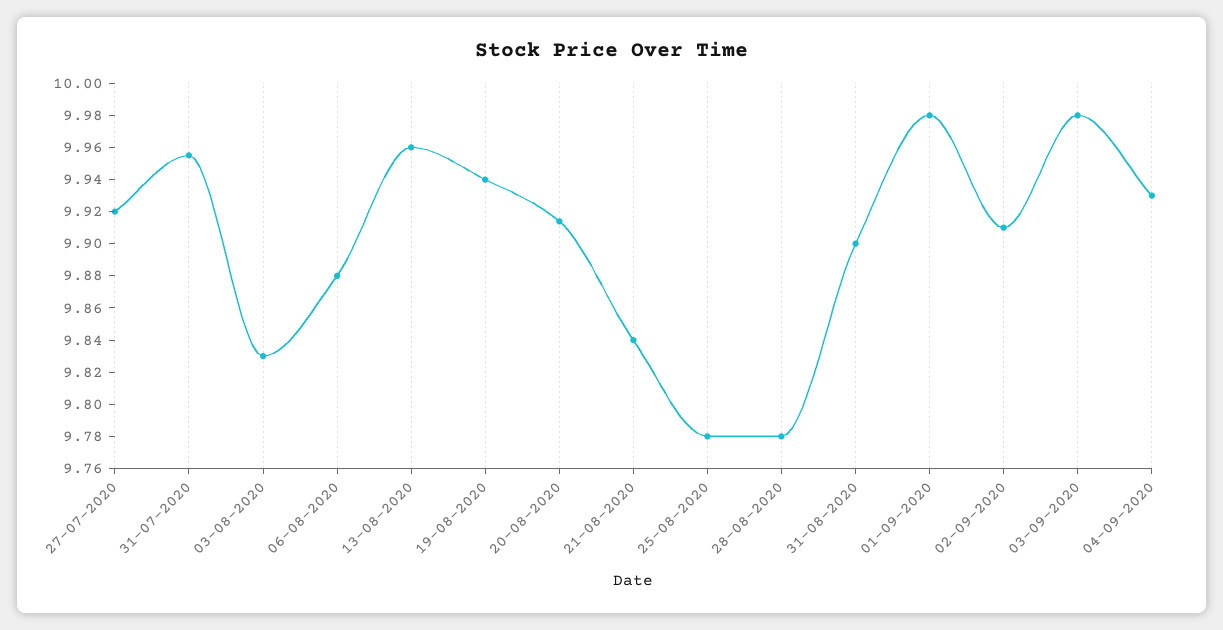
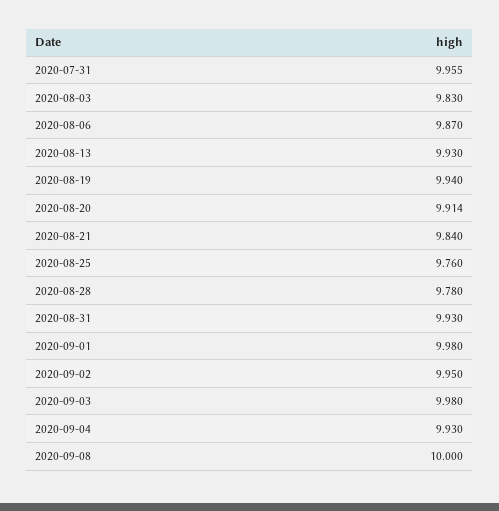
27-07-2020: 9.92 -> none
06-08-2020: 9.88 -> 9.87
13-08-2020: 9.96 -> 9.93
25-08-2020: 9.78 -> 9.76
31-08-2020: 9.9 -> 9.93
02-09-2020: 9.91 -> 9.95
2020-09-08: none -> 10

